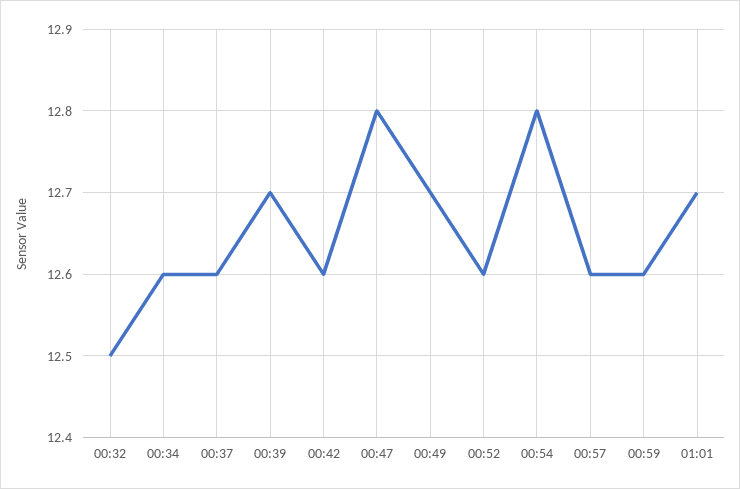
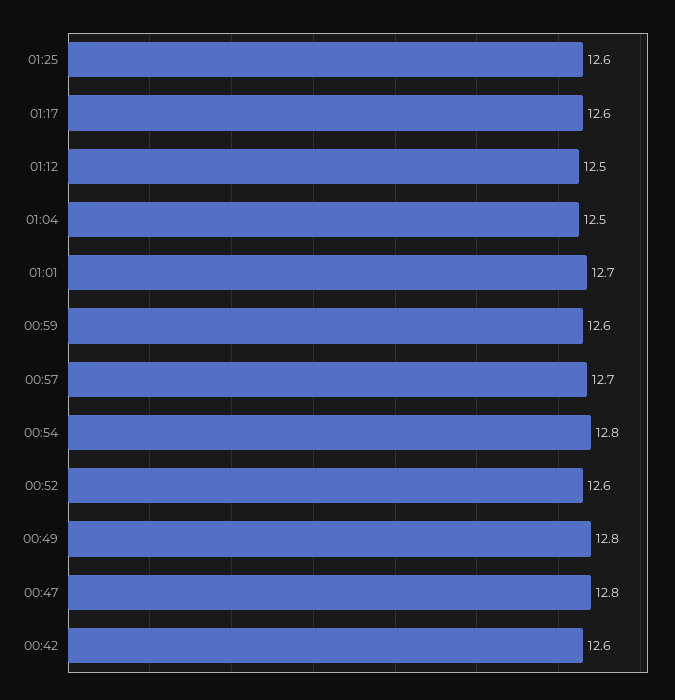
00:32: 12.5 -> none
00:34: 12.6 -> none
00:37: 12.6 -> none
00:39: 12.7 -> none
00:49: 12.7 -> 12.8
00:57: 12.6 -> 12.7
01:25: none -> 12.6
01:17: none -> 12.6
01:12: none -> 12.5
01:04: none -> 12.5

